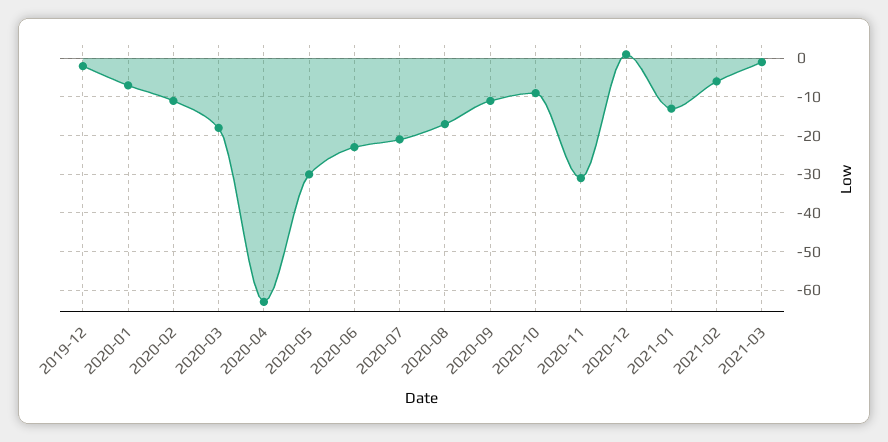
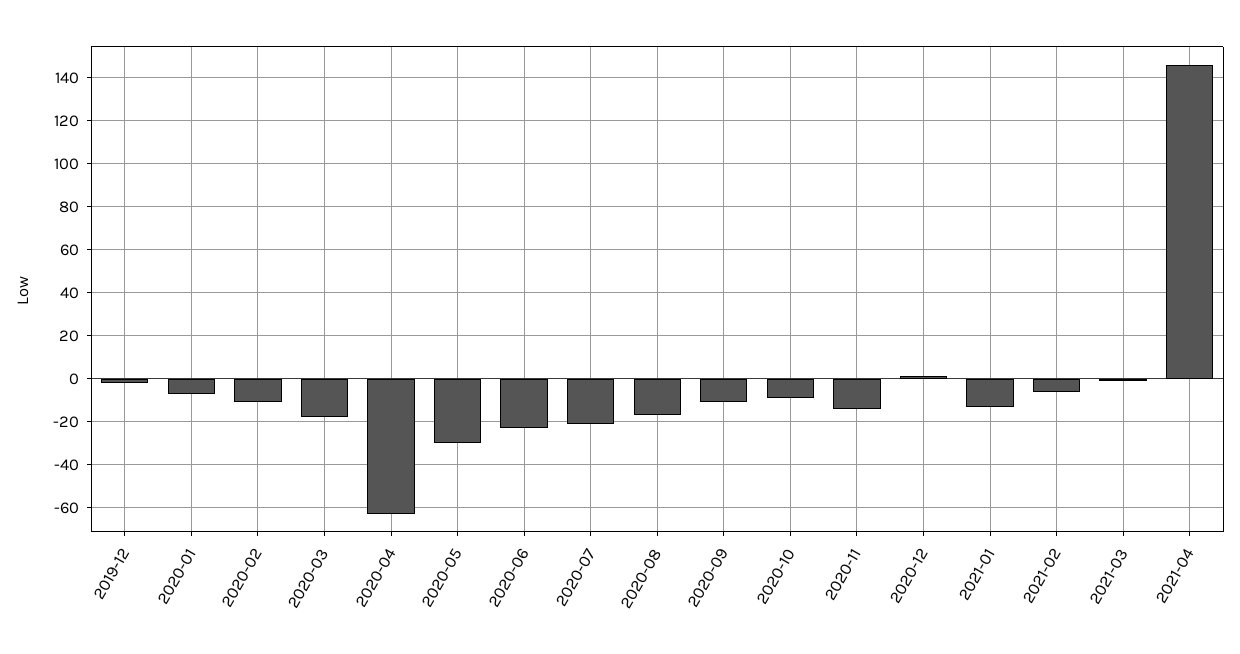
2020-11: -30 -> -15
2021-04: none -> 145

